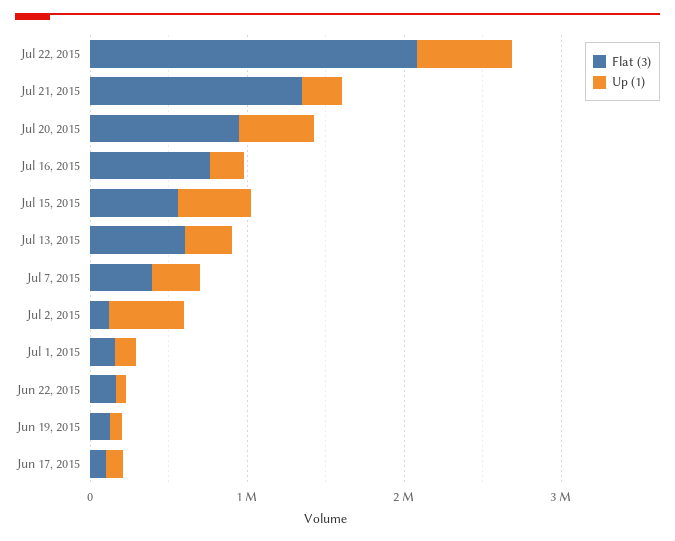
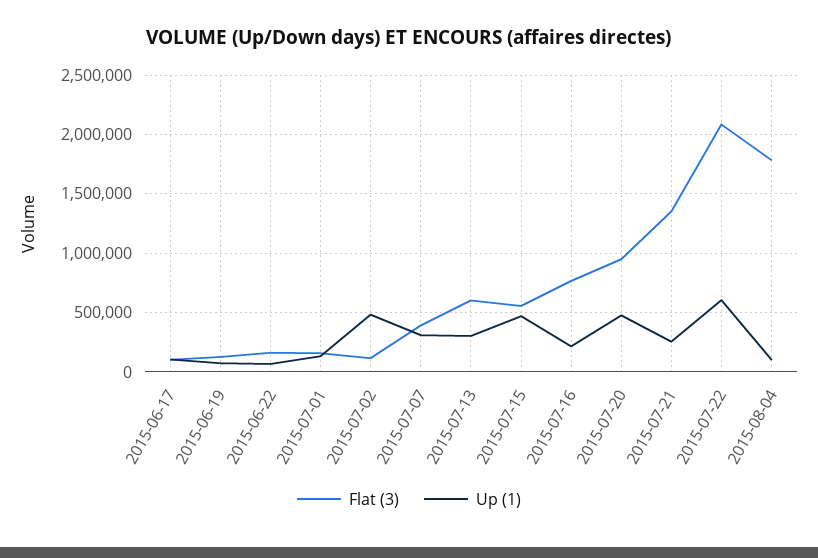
Flat (3), 2015-08-04: none -> 1800000
Up (1), 2015-08-04: none -> 100000

